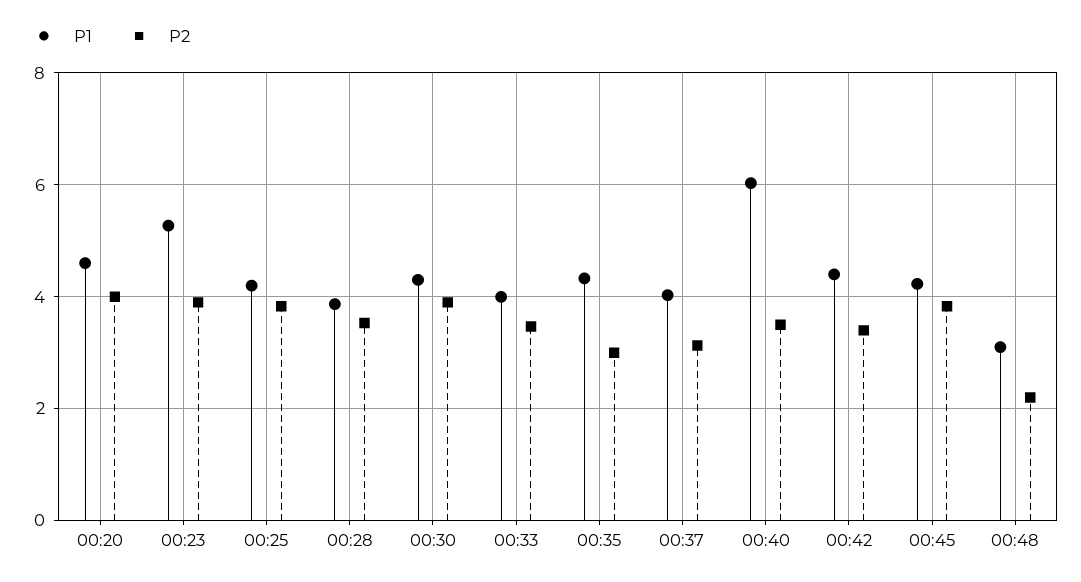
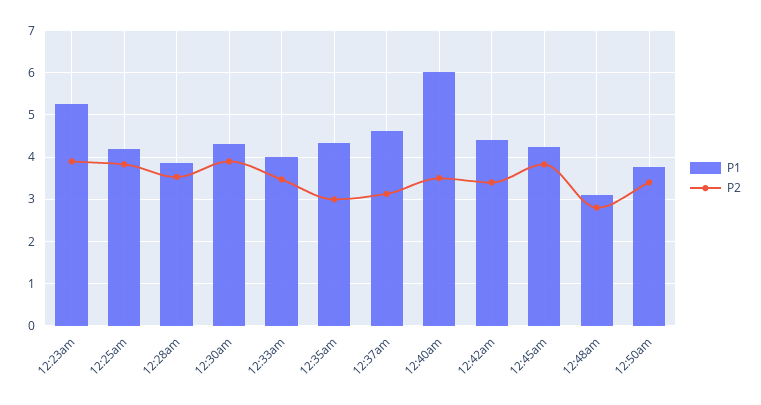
P1, 00:20: 4.6 -> none
P2, 00:20: 4 -> none
P1, 00:37: 4 -> 4.6
P2, 00:48: 2.2 -> 2.8
P1, 12:50am: none -> 3.8
P2, 12:50am: none -> 3.4

